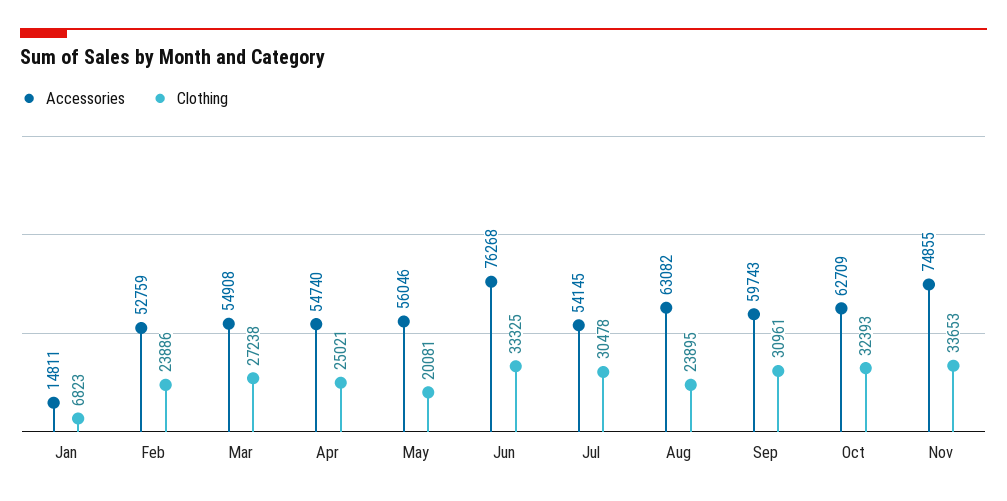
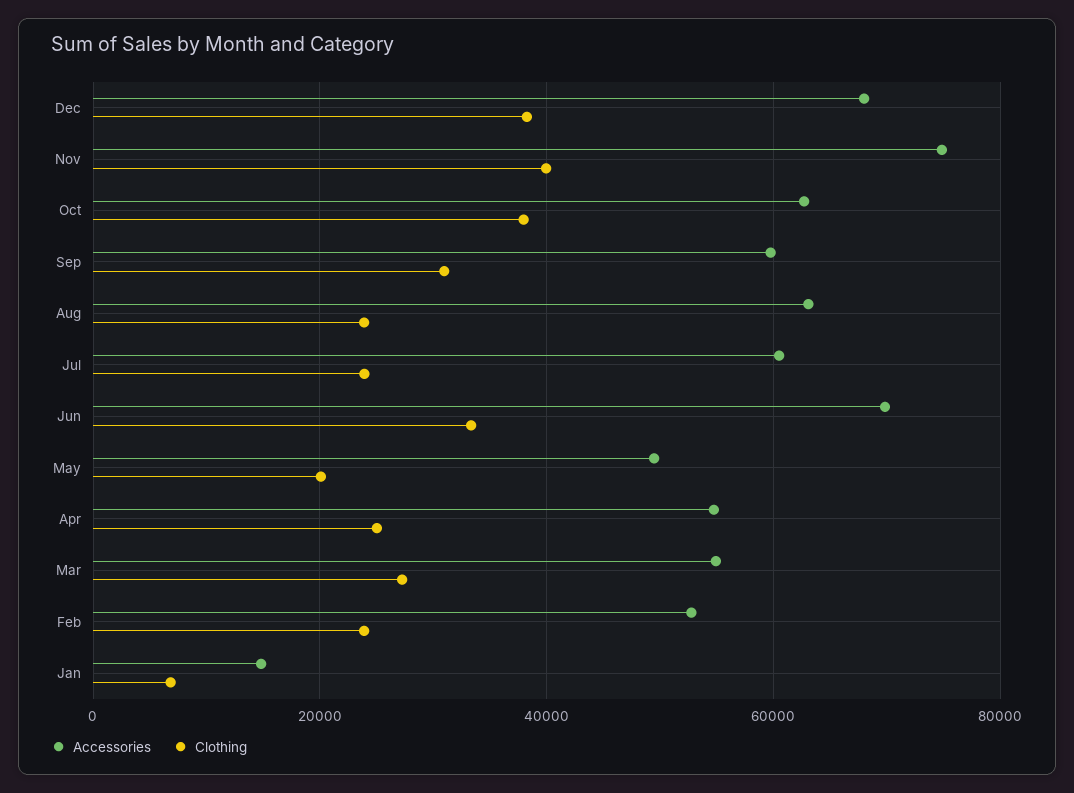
Accessories, May: 56046 -> 50000
Accessories, Jun: 76268 -> 70000
Accessories, Jul: 54145 -> 60000
Clothing, Jul: 30478 -> 24000
Clothing, Oct: 32393 -> 38000
Clothing, Nov: 33653 -> 40000
Accessories, Dec: none -> 68000
Clothing, Dec: none -> 38000

